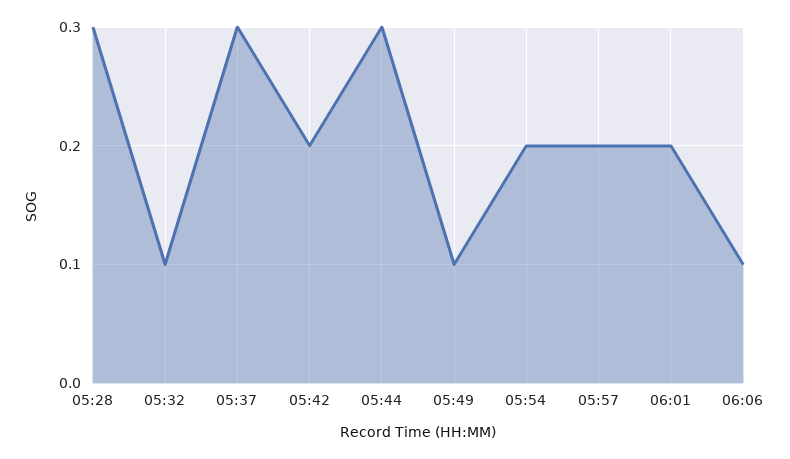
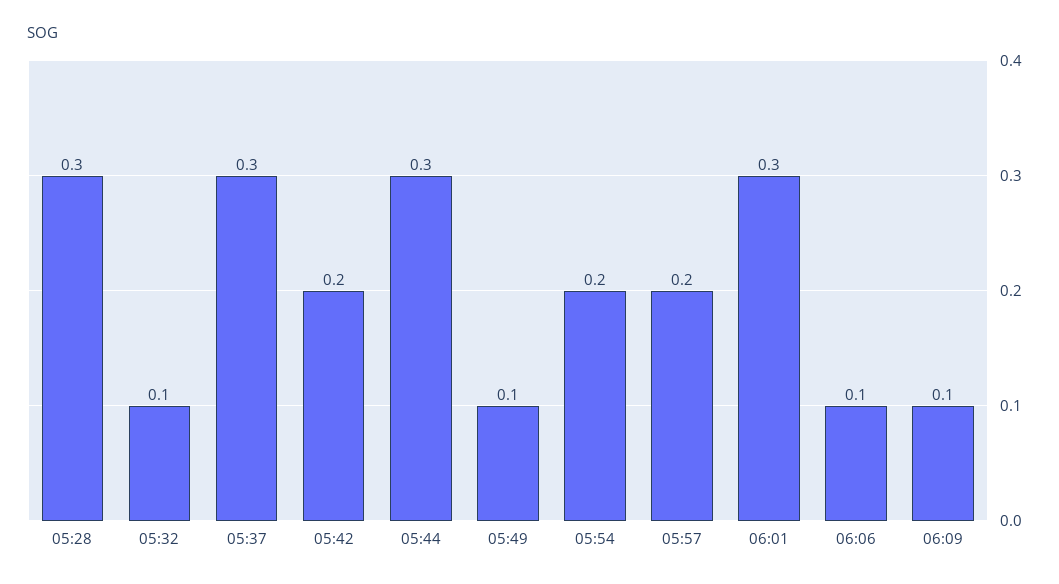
06:01: 0.2 -> 0.3
06:09: none -> 0.1

